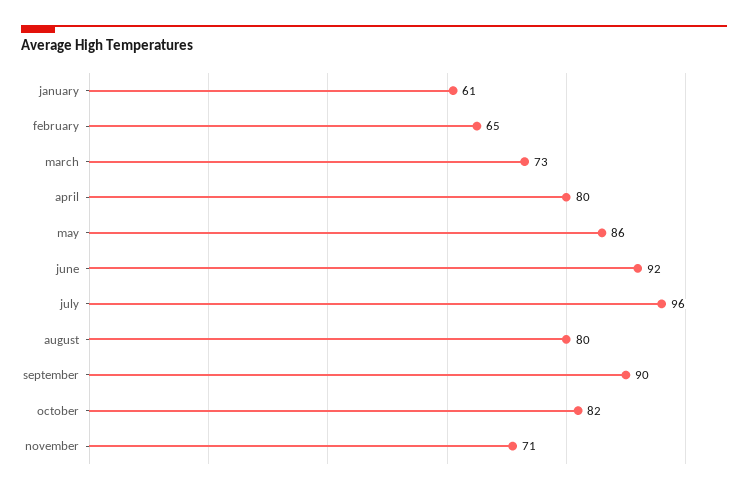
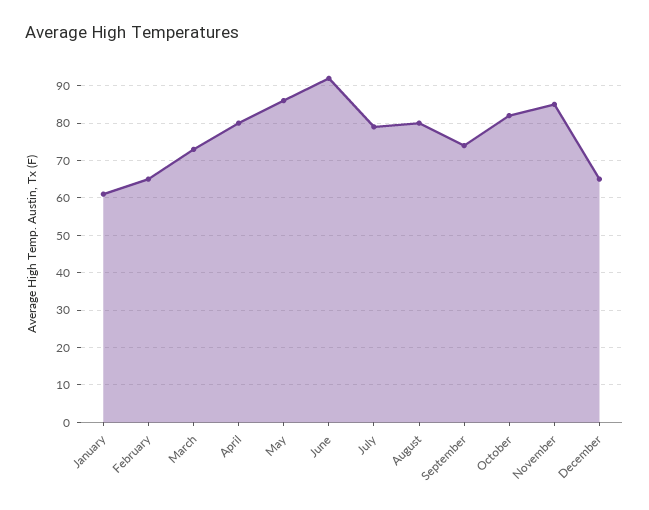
july: 96 -> 80
september: 90 -> 75
november: 71 -> 85
December: none -> 65

